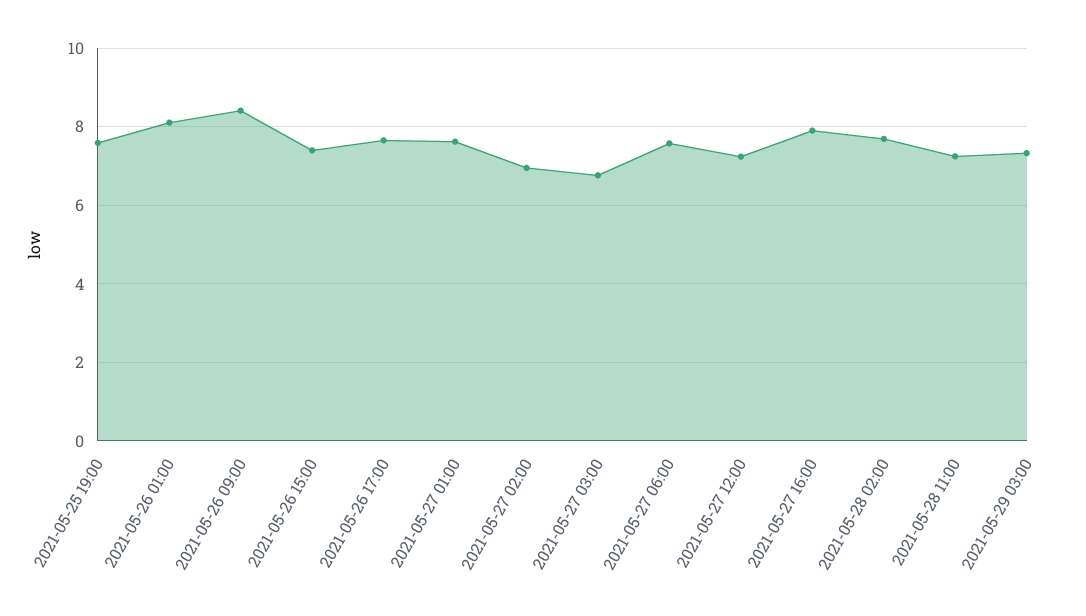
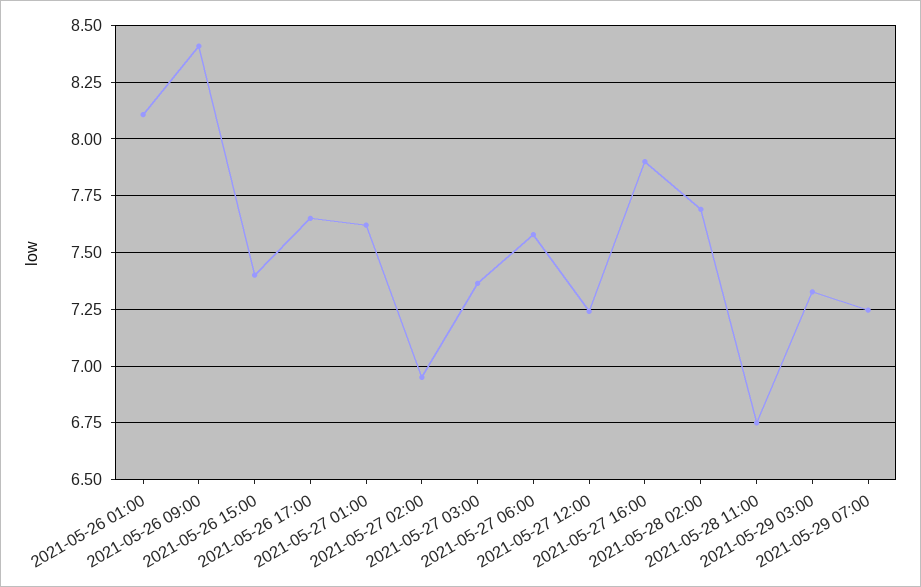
2021-05-25 19:00: 7.6 -> none
2021-05-27 03:00: 6.8 -> 7.35
2021-05-28 11:00: 7.2 -> 6.75
2021-05-29 07:00: none -> 7.25

